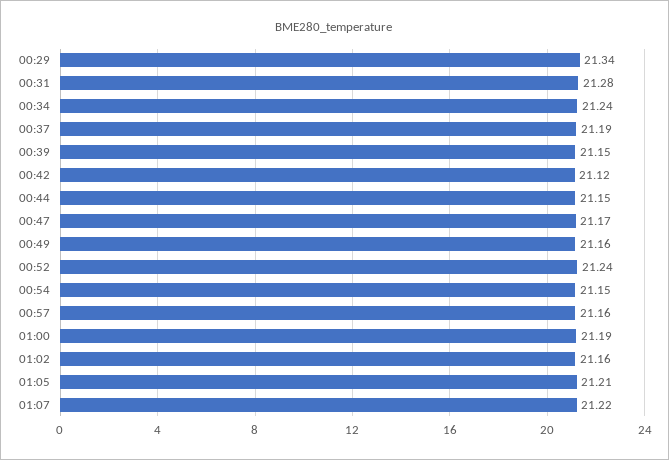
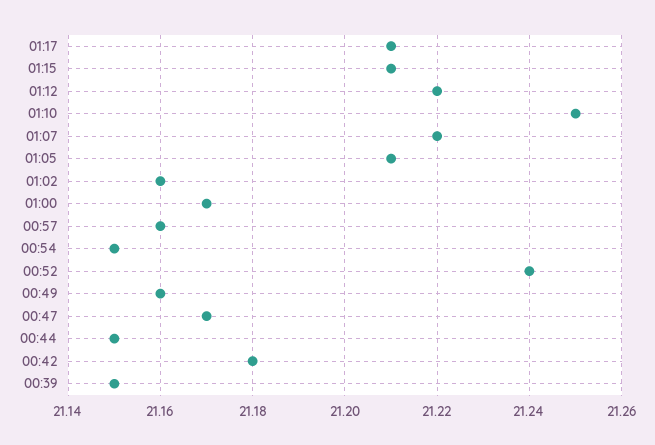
00:29: 21.34 -> none
00:31: 21.28 -> none
00:34: 21.24 -> none
00:37: 21.19 -> none
00:42: 21.12 -> 21.18
01:00: 21.19 -> 21.17
01:17: none -> 21.21
01:15: none -> 21.21
01:12: none -> 21.22
01:10: none -> 21.25

